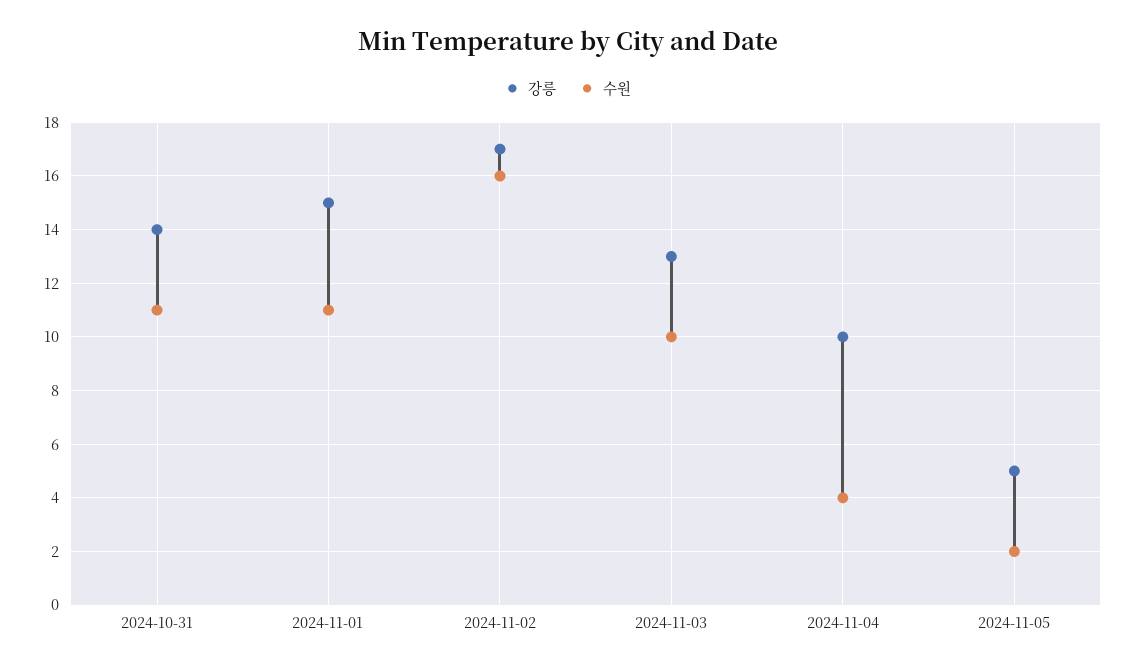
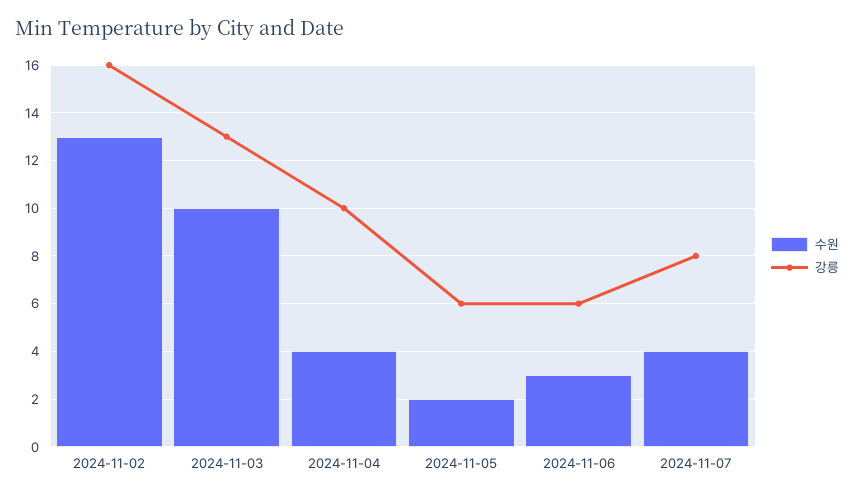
강릉, 2024-10-31: 14 -> none
수원, 2024-10-31: 11 -> none
강릉, 2024-11-01: 15 -> none
수원, 2024-11-01: 11 -> none
강릉, 2024-11-02: 17 -> 16
수원, 2024-11-02: 16 -> 13
강릉, 2024-11-05: 5 -> 6
수원, 2024-11-06: none -> 3
강릉, 2024-11-06: none -> 6
수원, 2024-11-07: none -> 4
강릉, 2024-11-07: none -> 8

